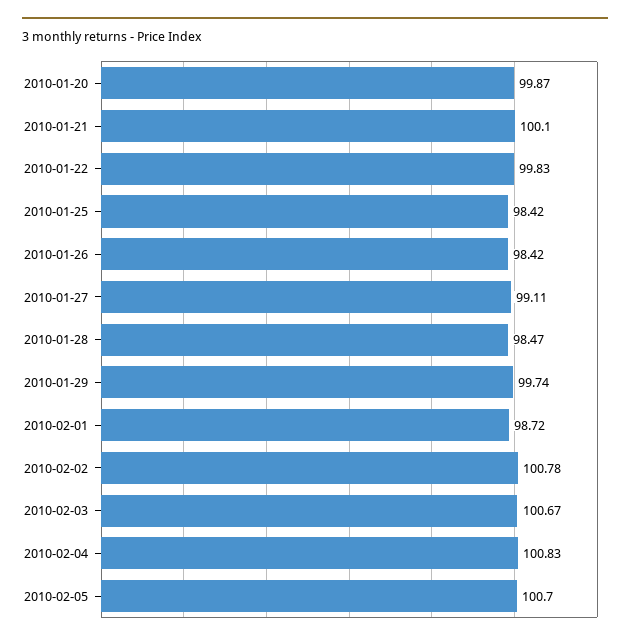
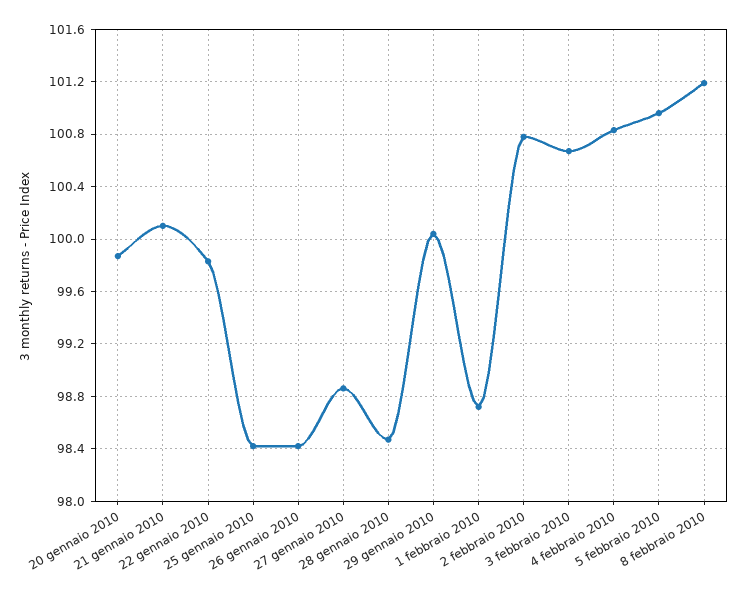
2010-01-27: 99.11 -> 98.85
2010-01-29: 99.74 -> 100.05
2010-02-05: 100.7 -> 100.95
8 febbraio 2010: none -> 101.2

